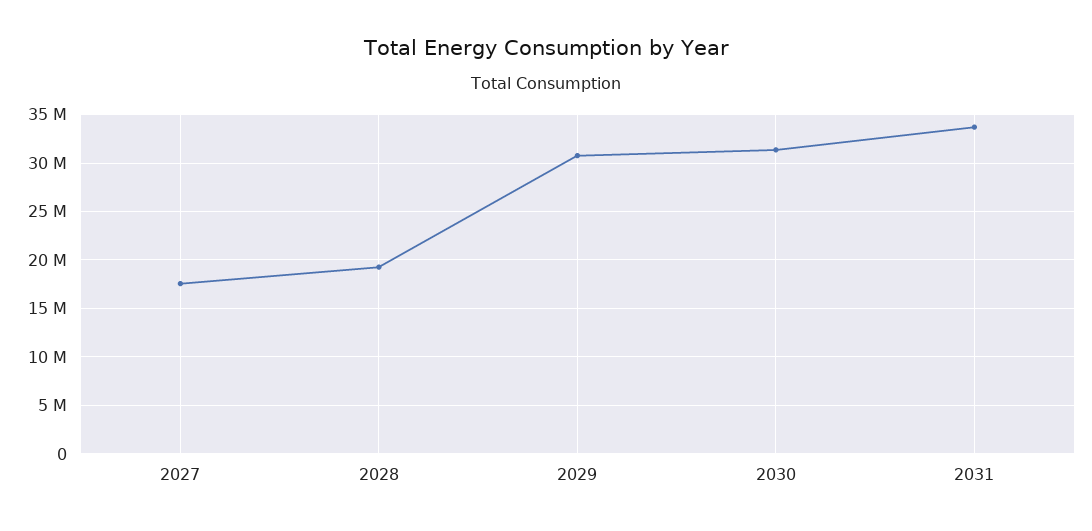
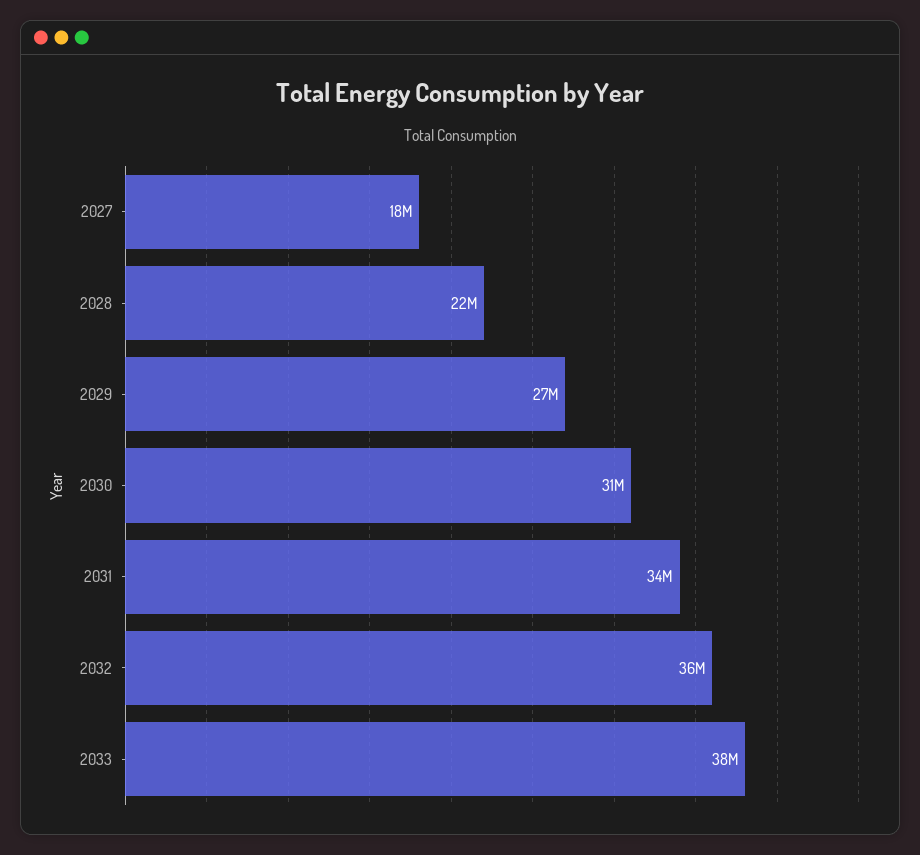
2028: 19000000 -> 22000000
2029: 31000000 -> 27000000
2032: none -> 36000000
2033: none -> 38000000

